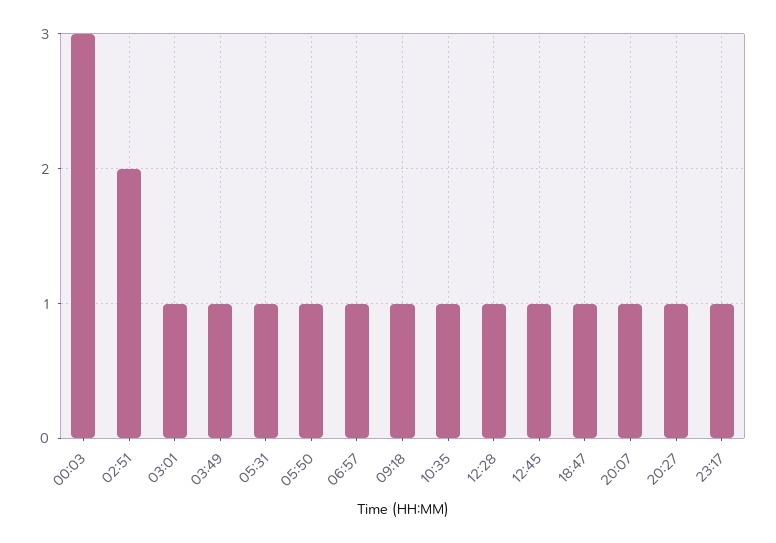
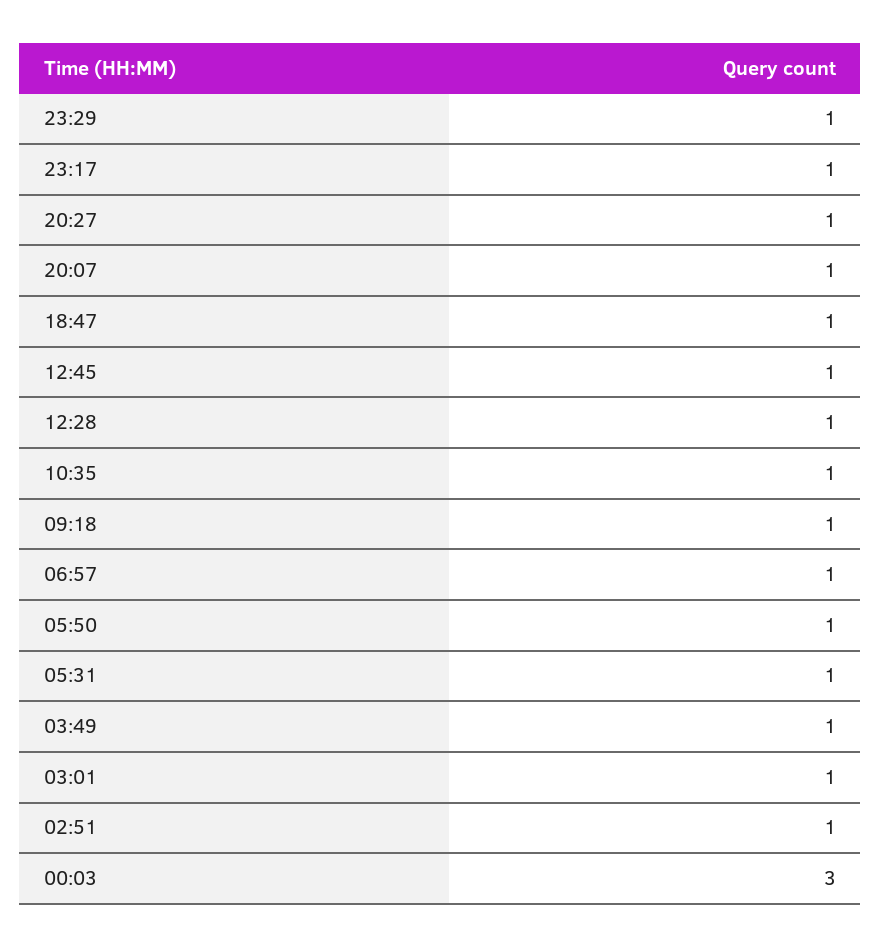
02:51: 2 -> 1
23:29: none -> 1

